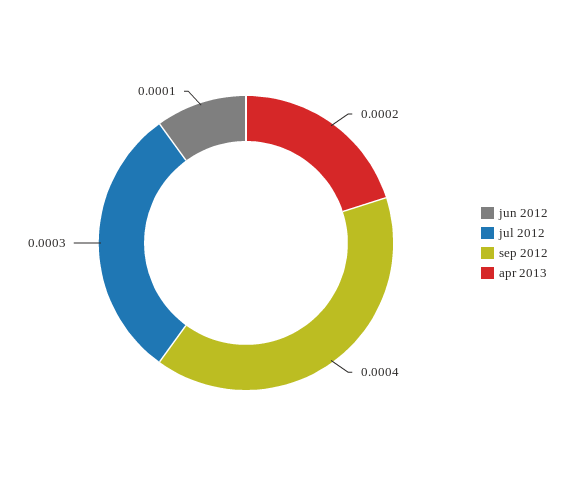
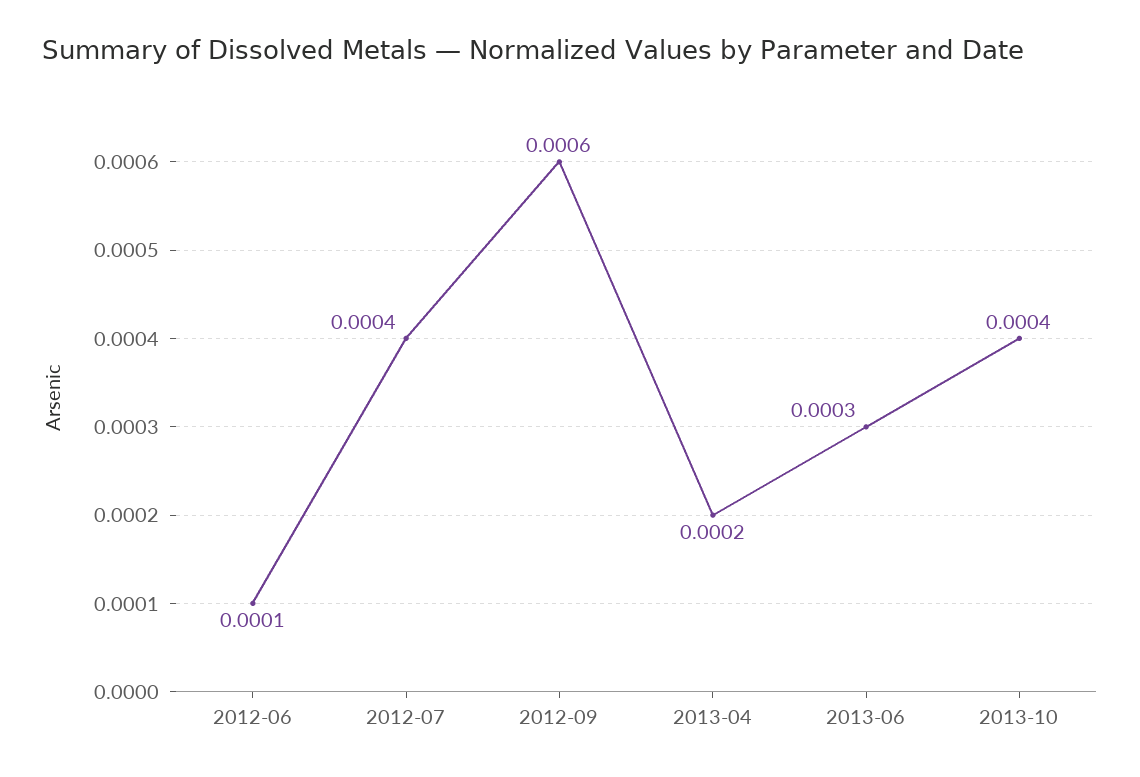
jul 2012: 0.0003 -> 0.0004
sep 2012: 0.0004 -> 0.0006
2013-06: none -> 0.0003
2013-10: none -> 0.0004

